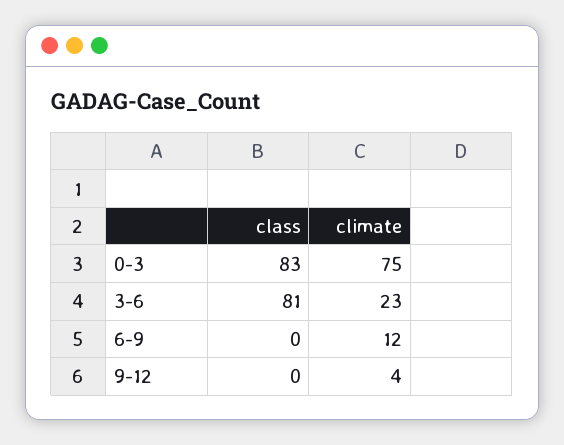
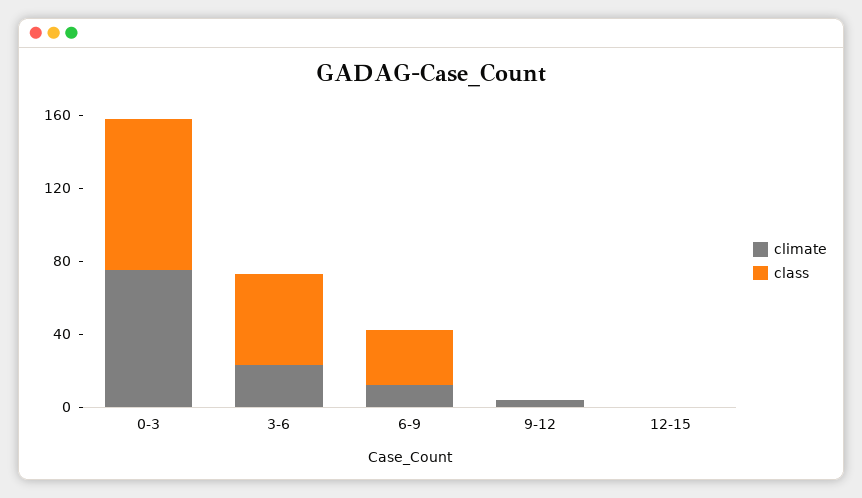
class, 3-6: 81 -> 50
class, 6-9: 0 -> 30
climate, 12-15: none -> 0
class, 12-15: none -> 0

